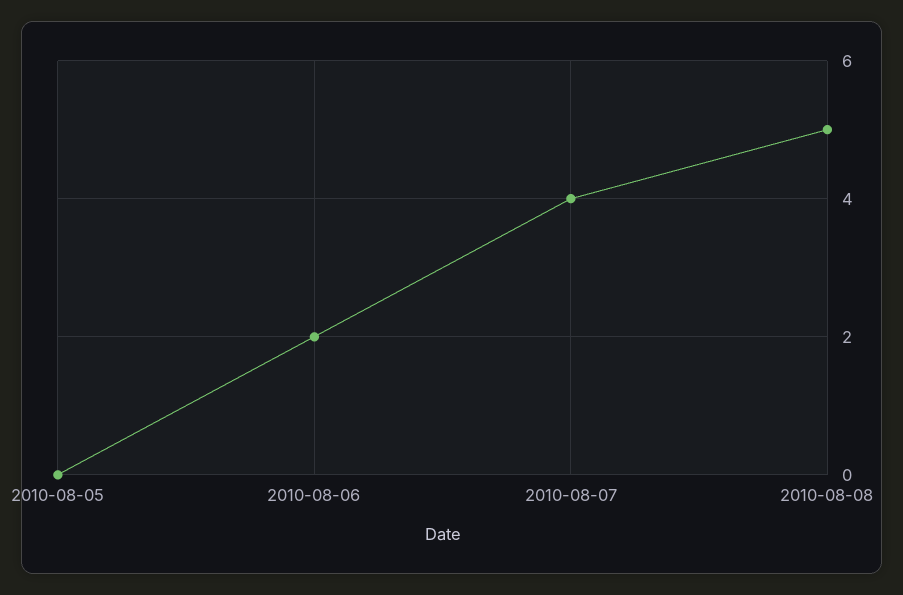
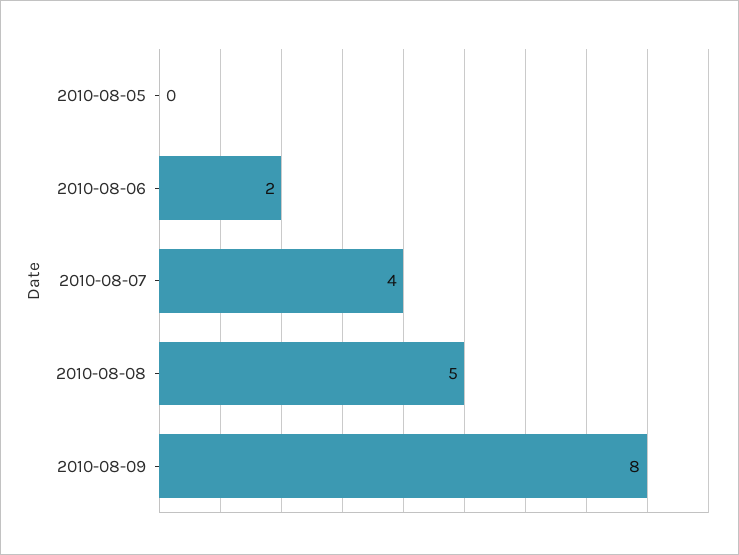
2010-08-09: none -> 8

